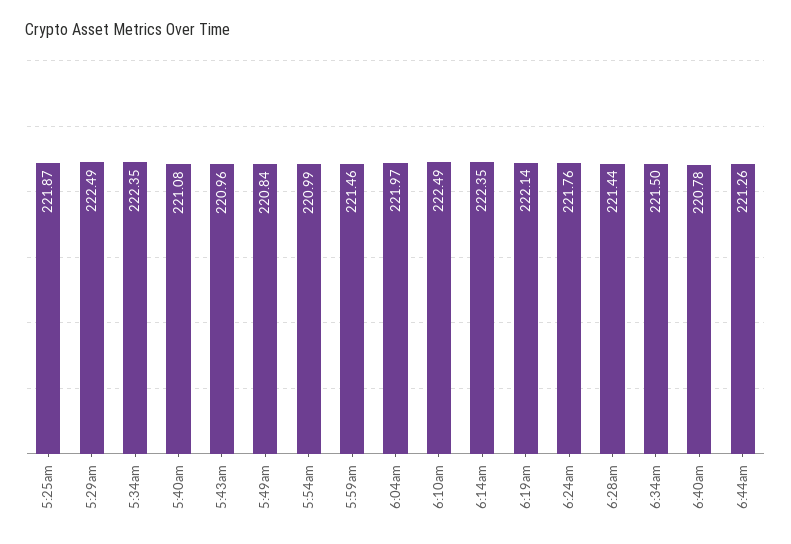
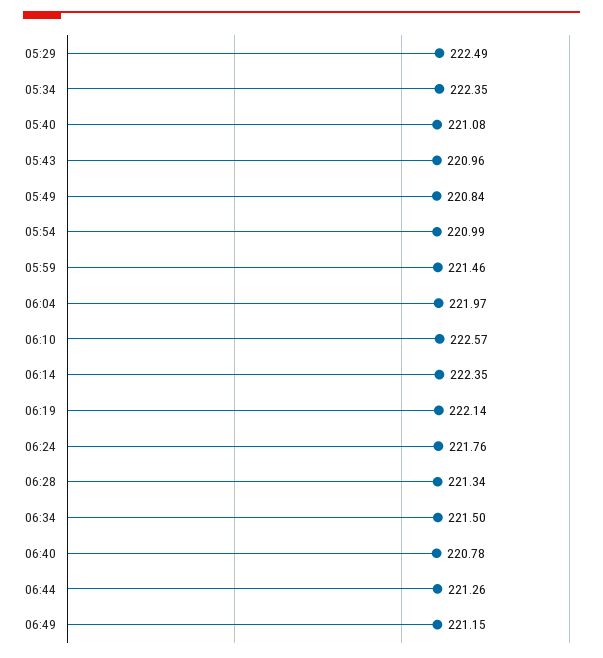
5:25am: 221.87 -> none
6:10am: 222.49 -> 222.57
6:28am: 221.44 -> 221.34
06:49: none -> 221.15

